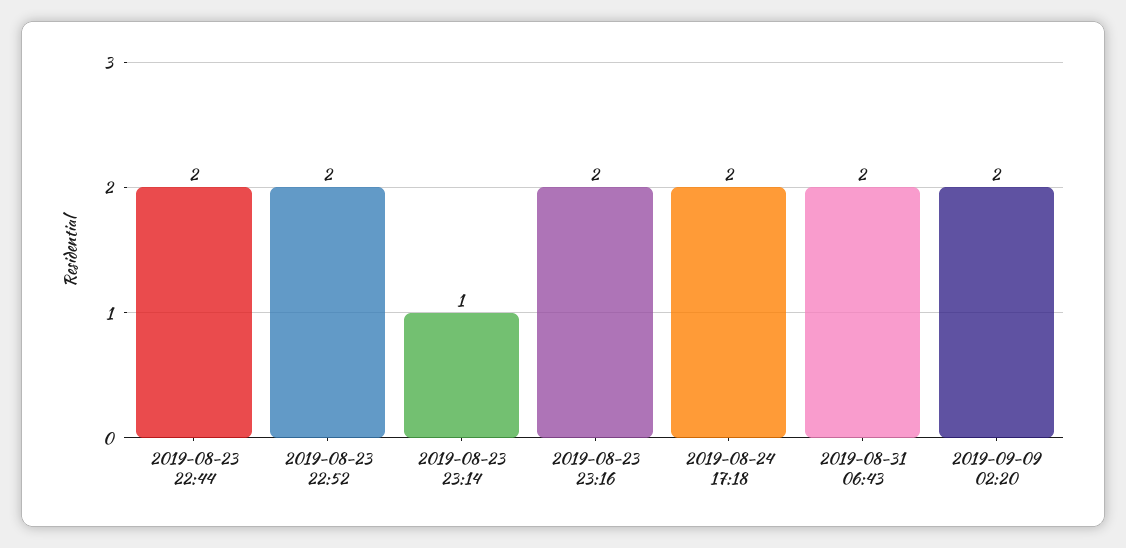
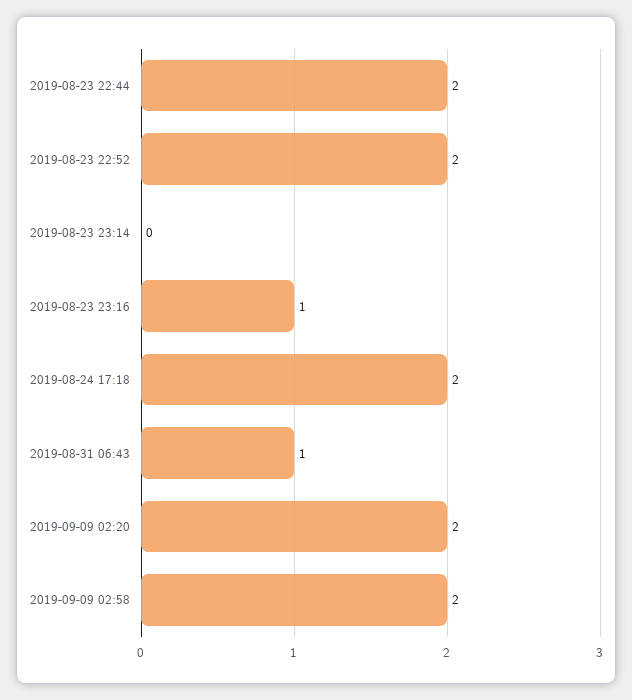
2019-08-23 23:14: 1 -> 0
2019-08-23 23:16: 2 -> 1
2019-08-31 06:43: 2 -> 1
2019-09-09 02:58: none -> 2

